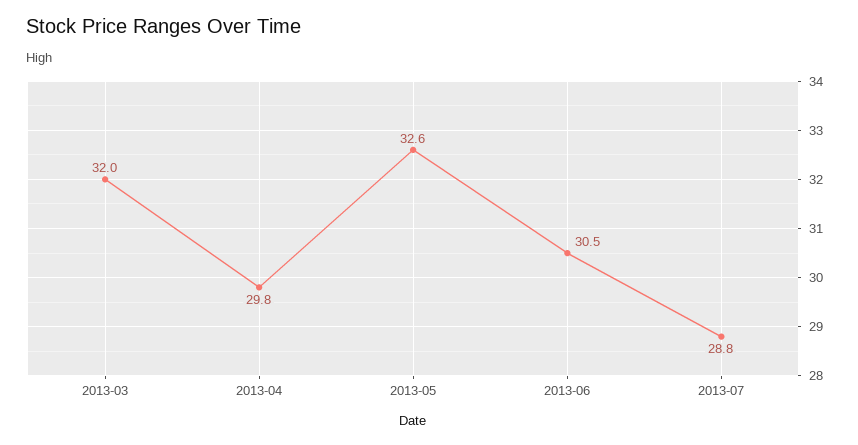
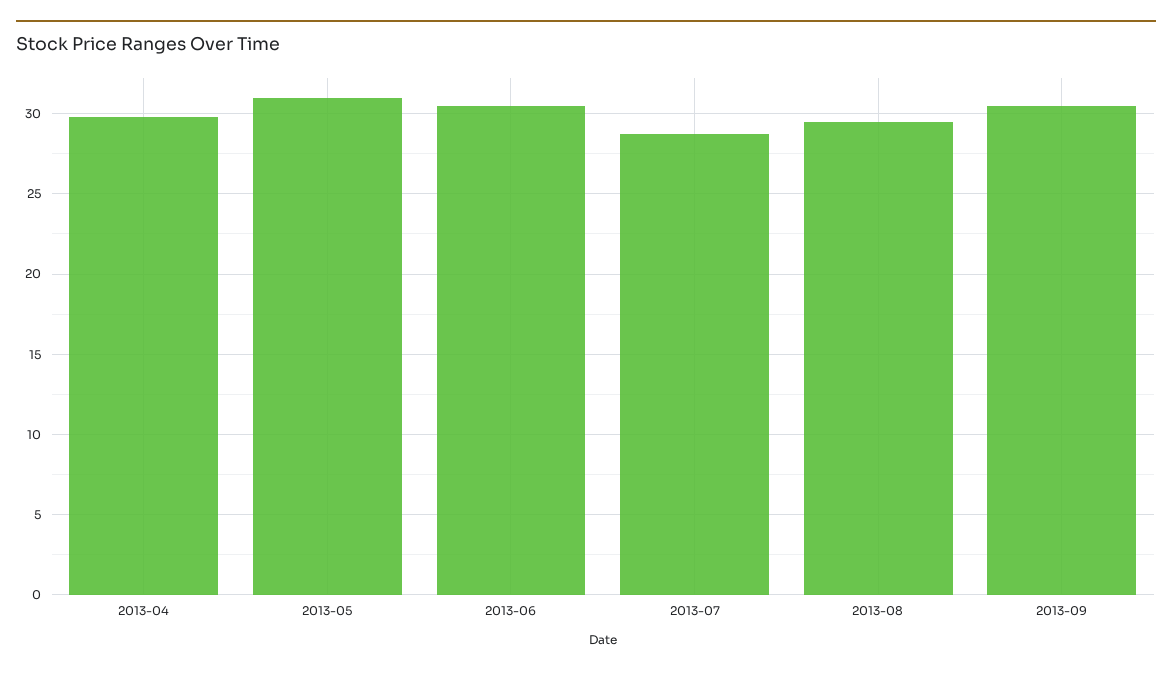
2013-03: 32 -> none
2013-05: 32.6 -> 31
2013-08: none -> 29.5
2013-09: none -> 30.5

